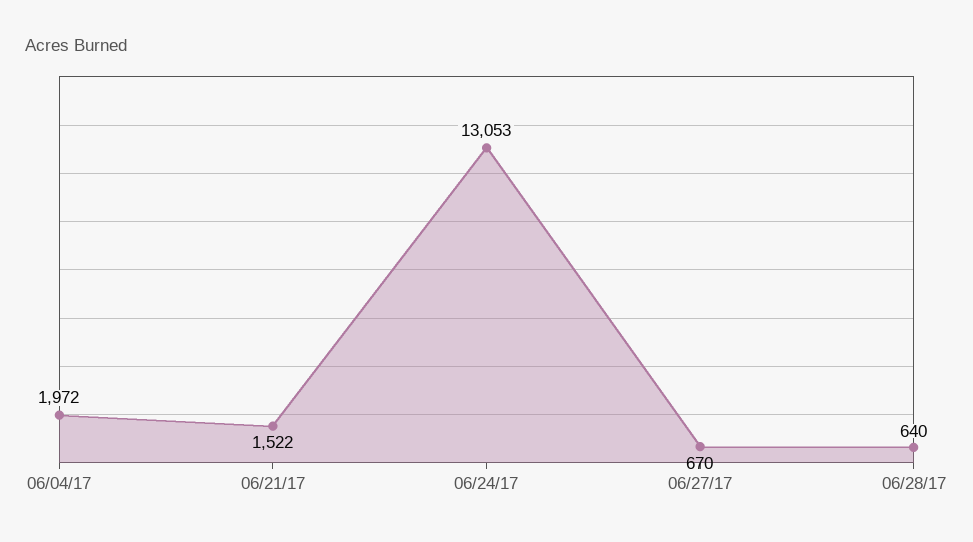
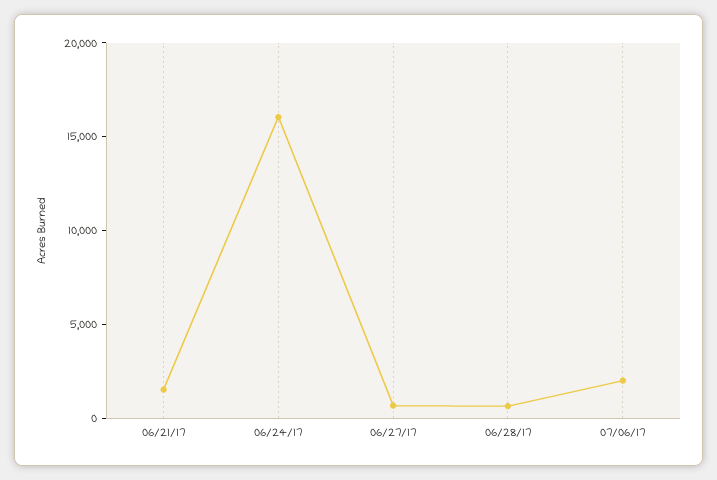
06/04/17: 1972 -> none
06/24/17: 13053 -> 16000
07/06/17: none -> 2000

